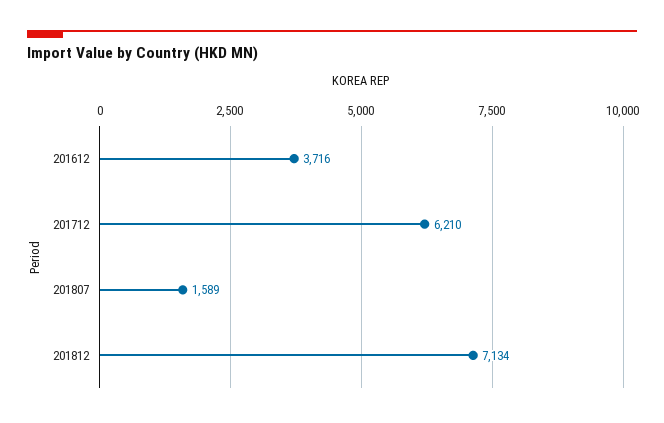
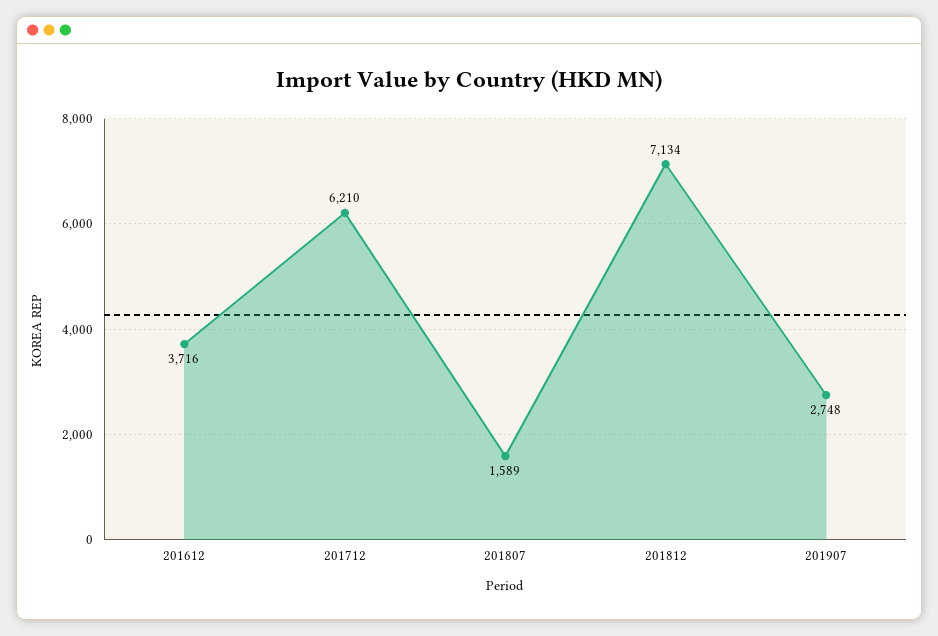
201907: none -> 2748

